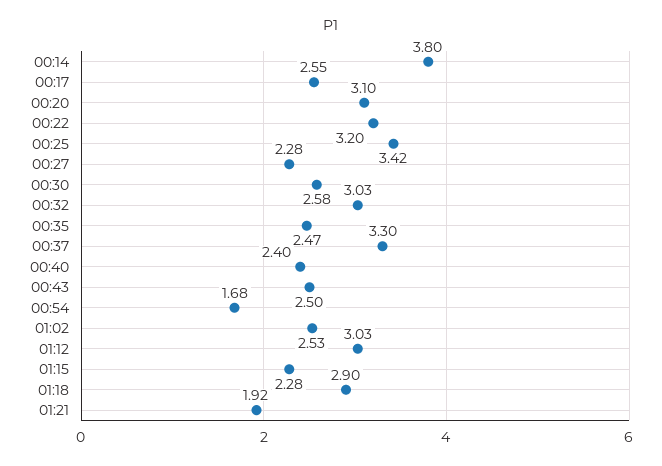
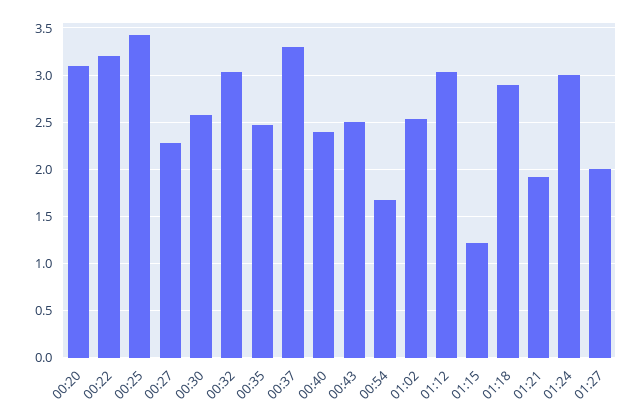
00:14: 3.8 -> none
00:17: 2.55 -> none
01:15: 2.28 -> 1.2
01:24: none -> 3
01:27: none -> 2

